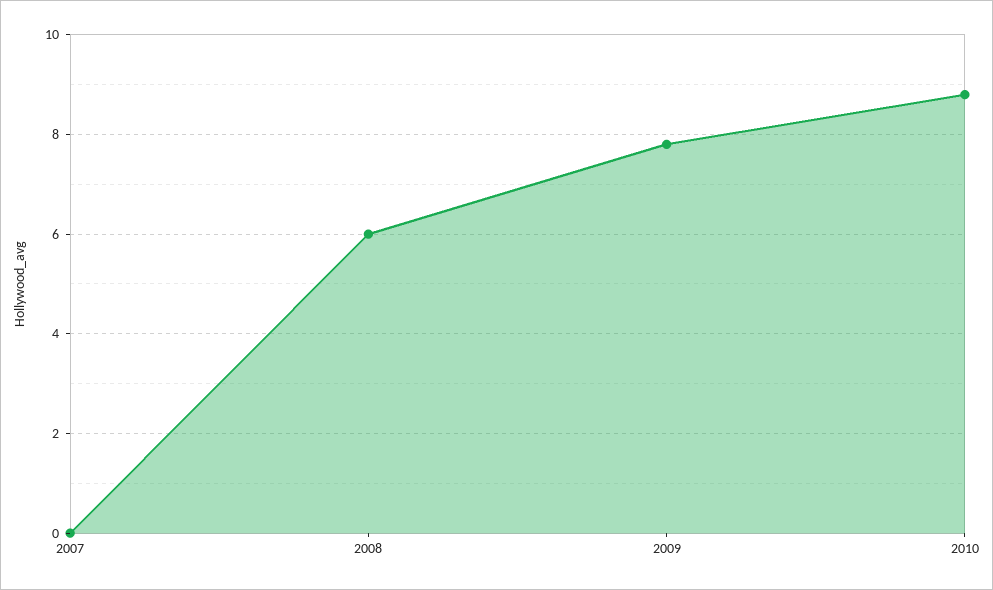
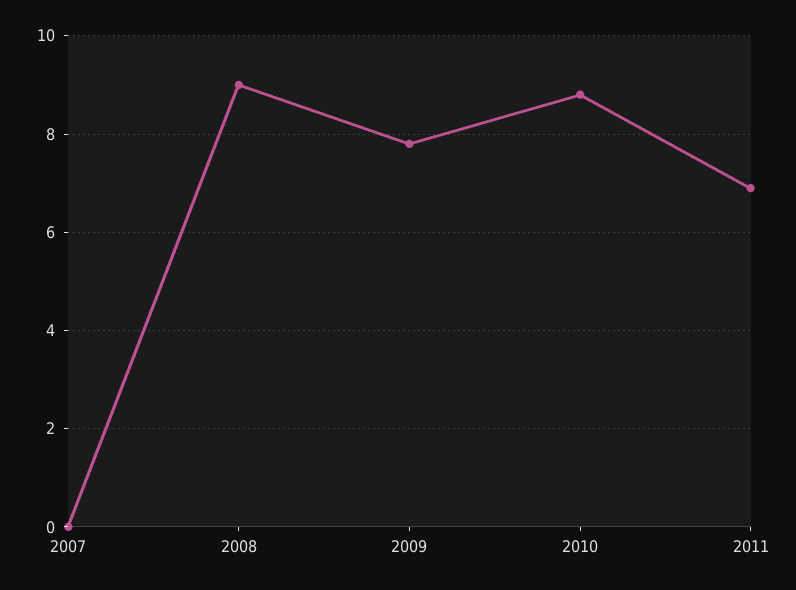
2008: 6 -> 9
2011: none -> 7

